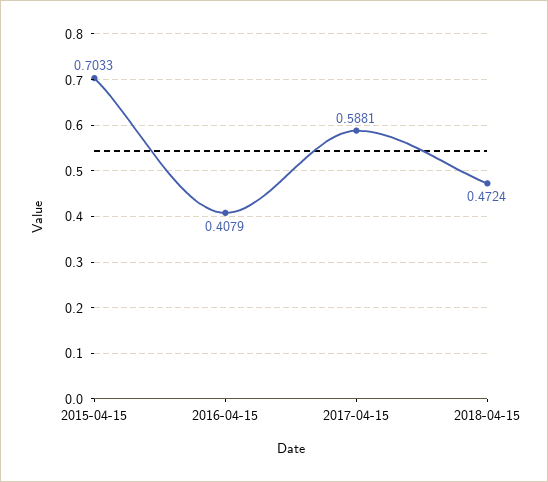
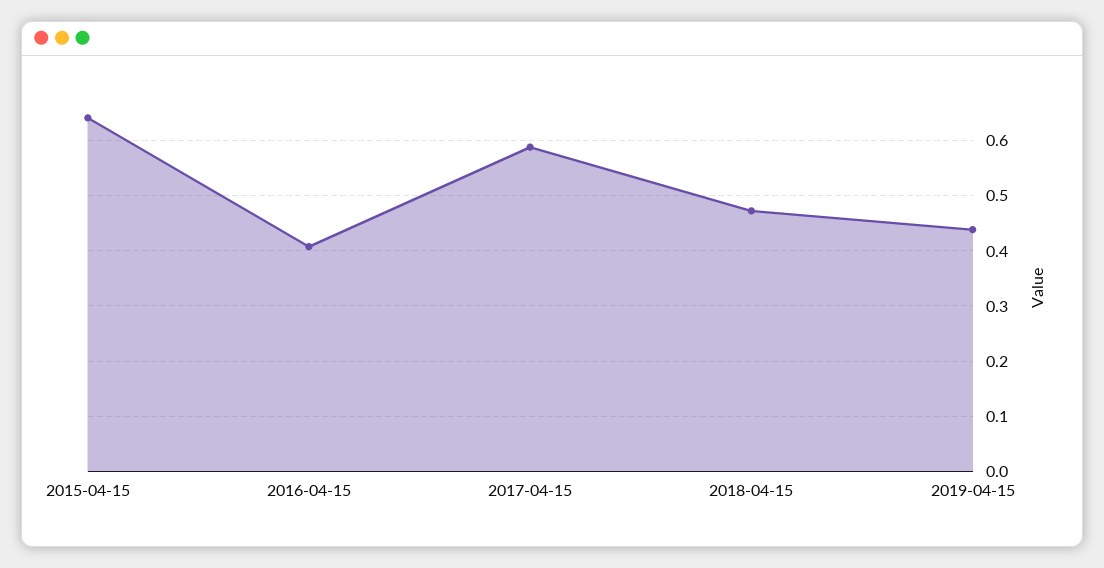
2015-04-15: 0.7033 -> 0.64
2019-04-15: none -> 0.44

